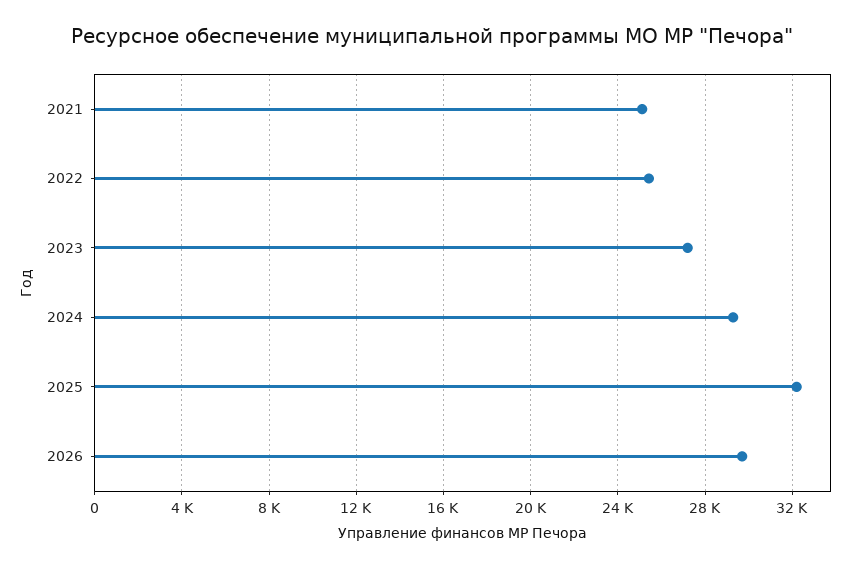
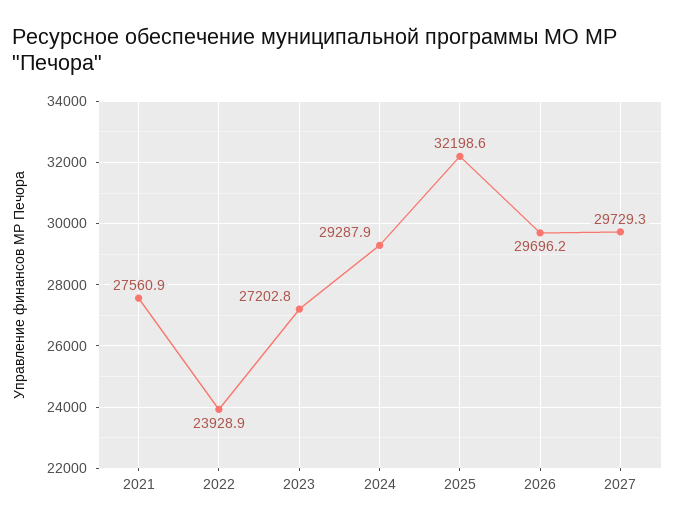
2021: 25000 -> 27560.9
2022: 25500 -> 23928.9
2027: none -> 29729.3

